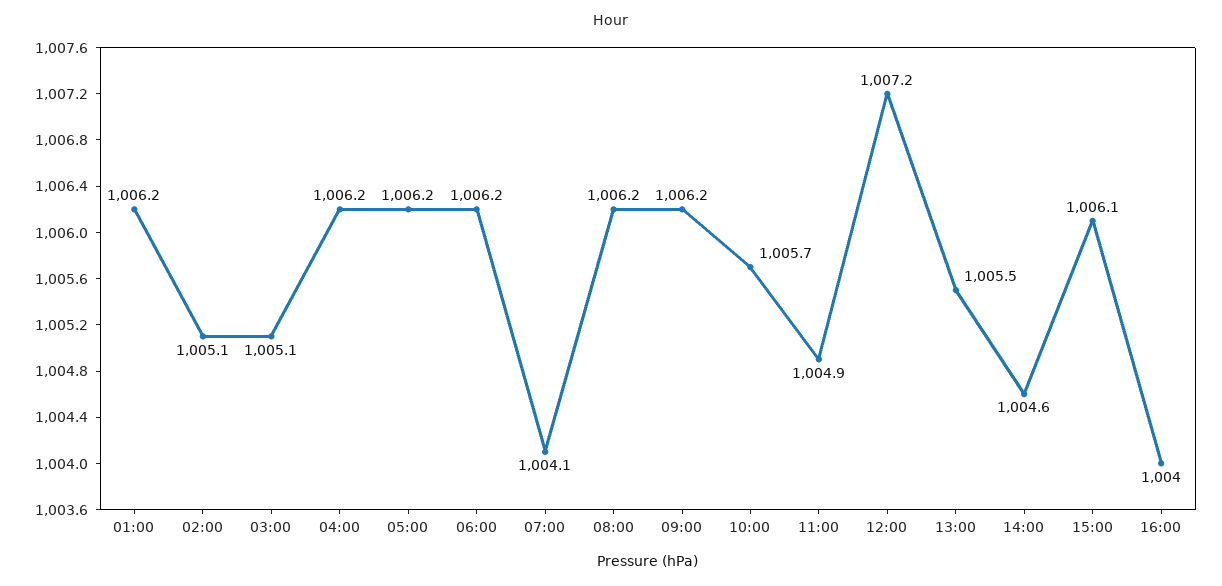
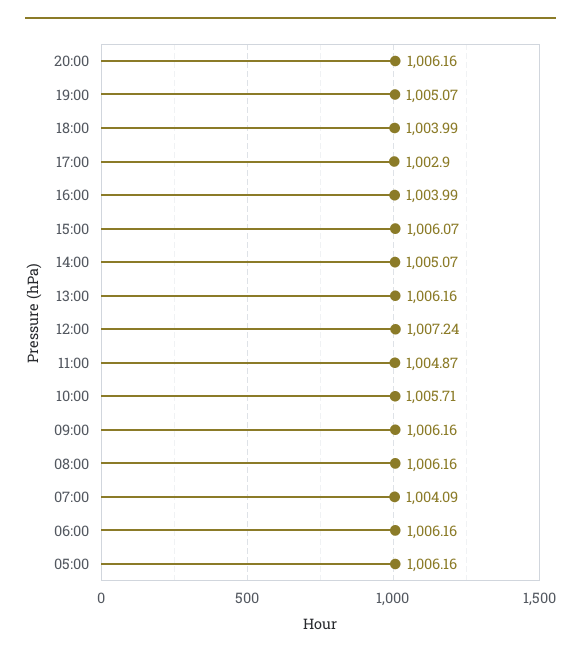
01:00: 1006.2 -> none
02:00: 1005.1 -> none
03:00: 1005.1 -> none
04:00: 1006.2 -> none
13:00: 1005.5 -> 1006.16
14:00: 1004.6 -> 1005.07
20:00: none -> 1006.16
19:00: none -> 1005.07
18:00: none -> 1003.99
17:00: none -> 1002.9

